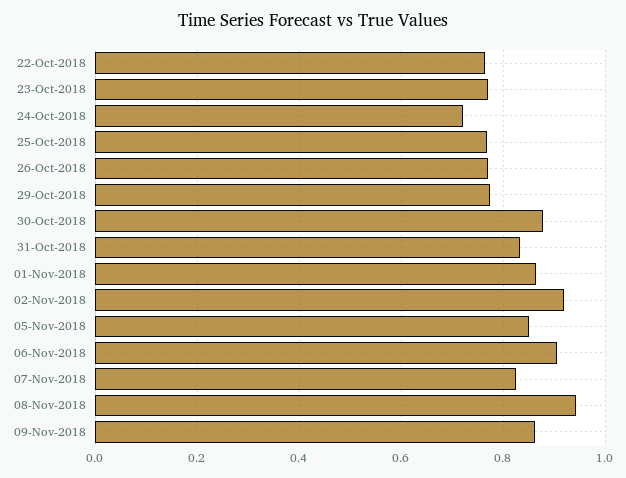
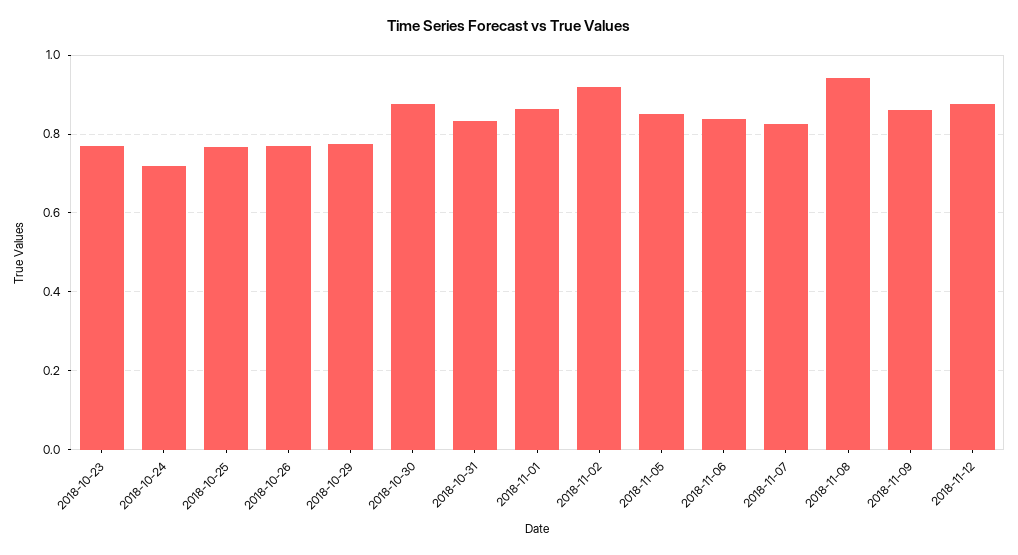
22-Oct-2018: 0.76 -> none
06-Nov-2018: 0.9 -> 0.84
2018-11-12: none -> 0.88

